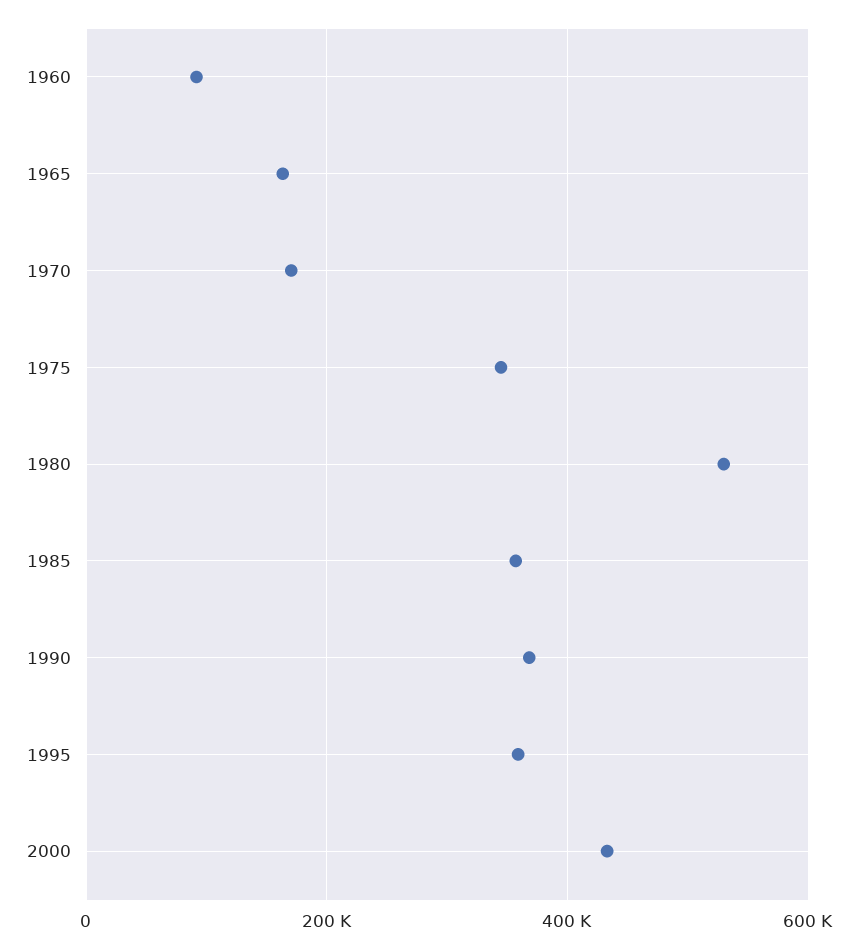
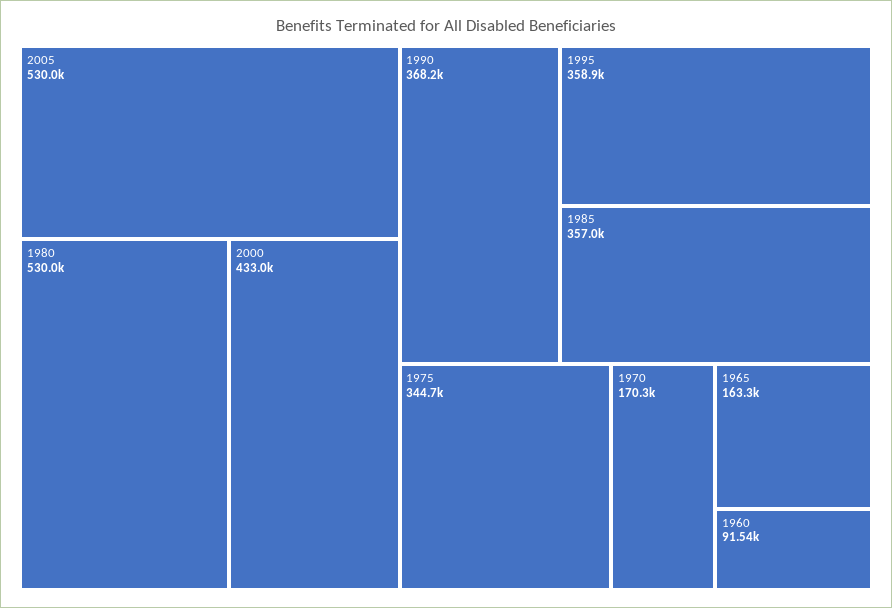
2005: none -> 530000

